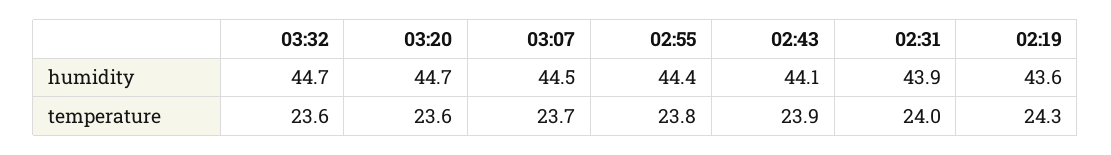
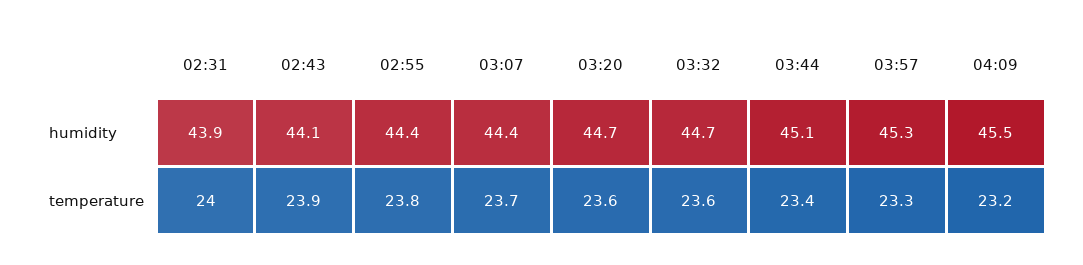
03:07, humidity: 44.5 -> 44.4
02:19, humidity: 43.6 -> none
02:19, temperature: 24.3 -> none
03:44, humidity: none -> 45.1
03:57, humidity: none -> 45.3
04:09, humidity: none -> 45.5
03:44, temperature: none -> 23.4
03:57, temperature: none -> 23.3
04:09, temperature: none -> 23.2

